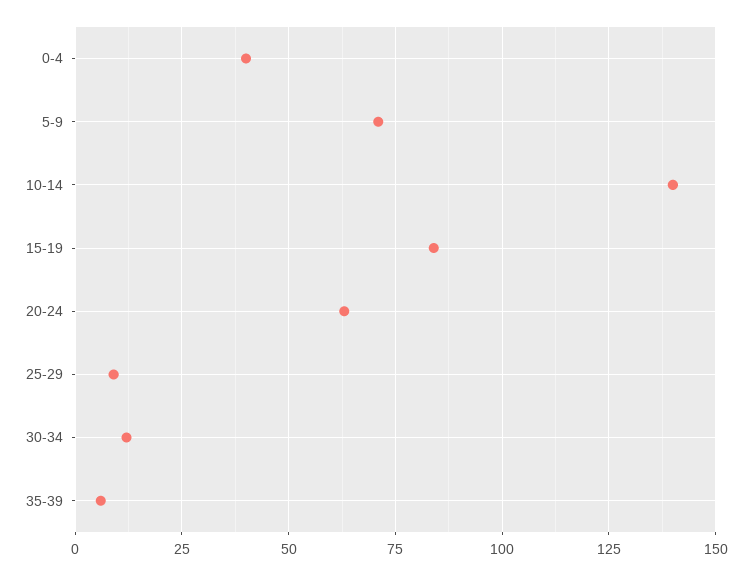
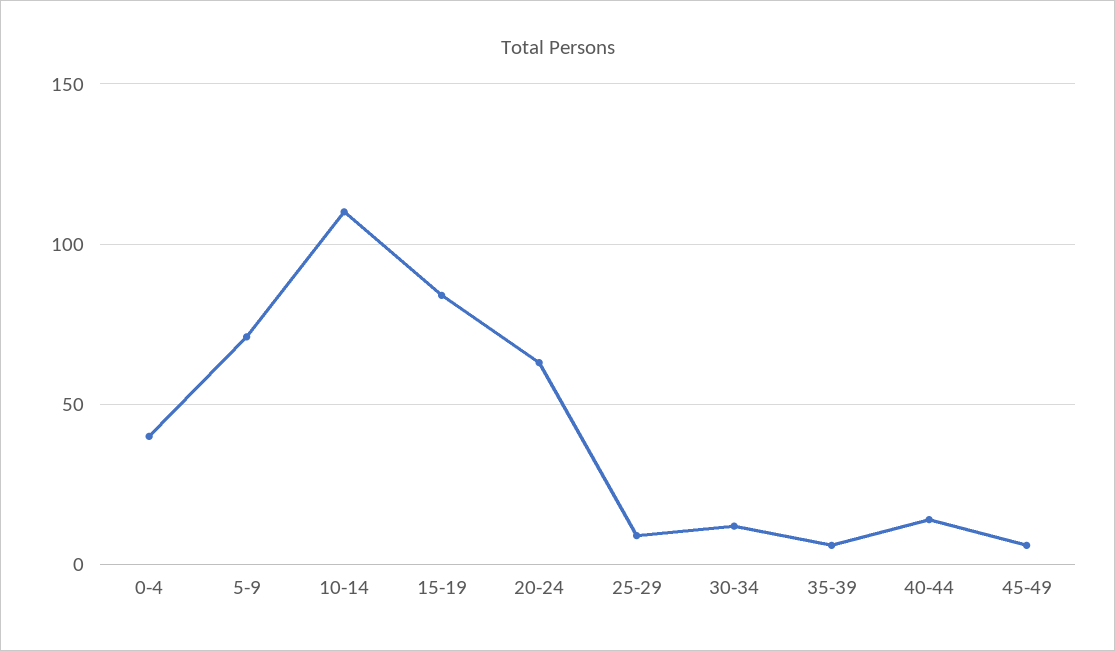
10-14: 140 -> 110
40-44: none -> 15
45-49: none -> 5

